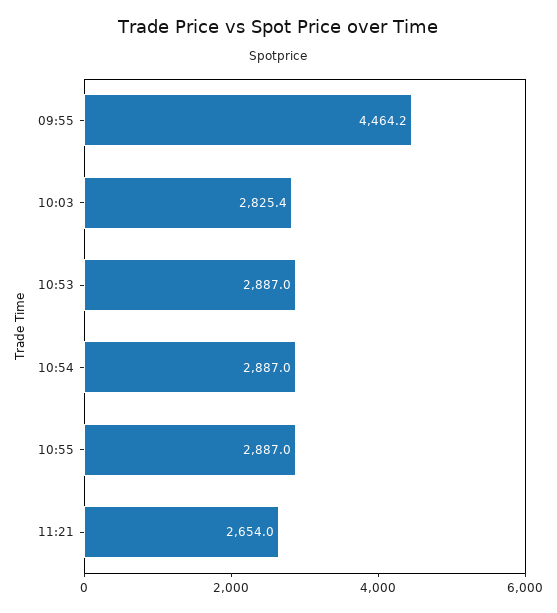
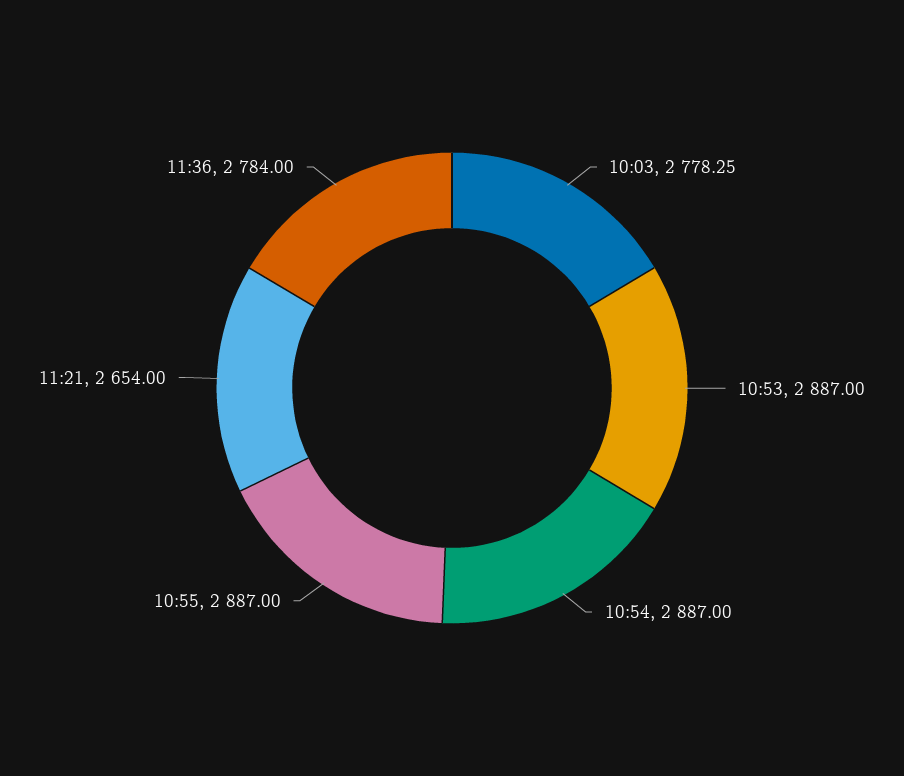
09:55: 4464.2 -> none
10:03: 2825.4 -> 2778.25
11:36: none -> 2784

